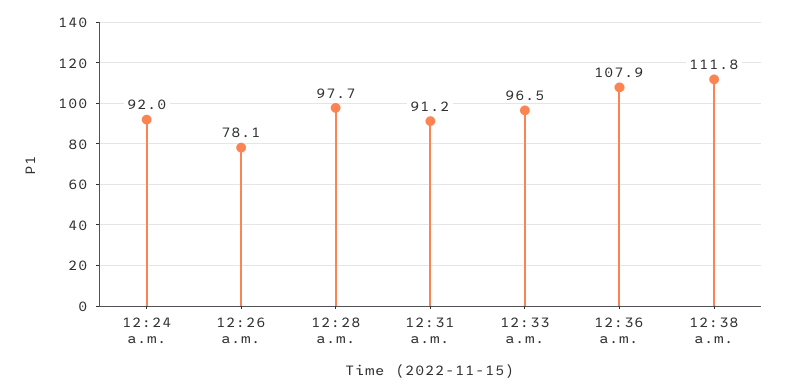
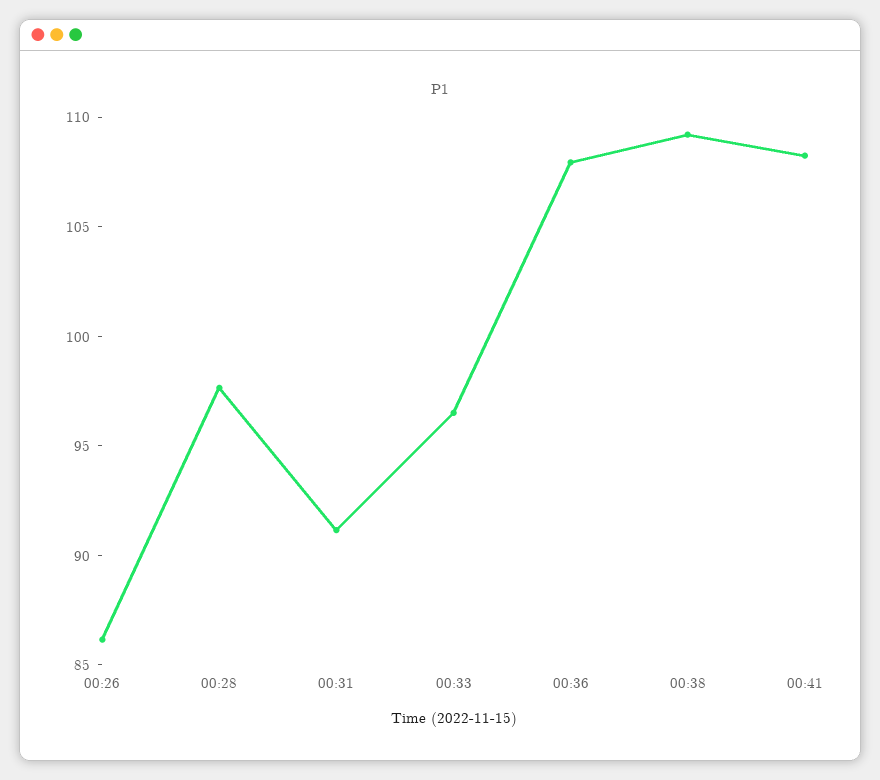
12:24 a.m.: 92 -> none
12:26 a.m.: 78.1 -> 86
12:38 a.m.: 111.8 -> 109
00:41: none -> 108

